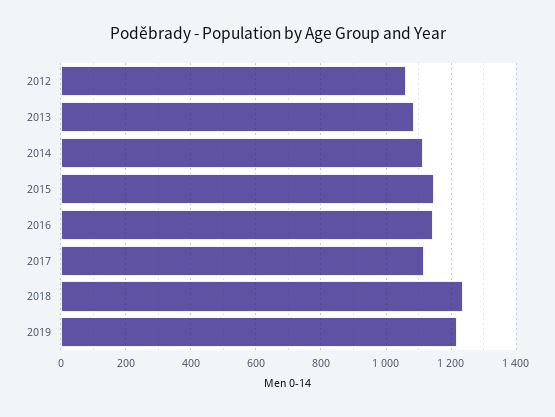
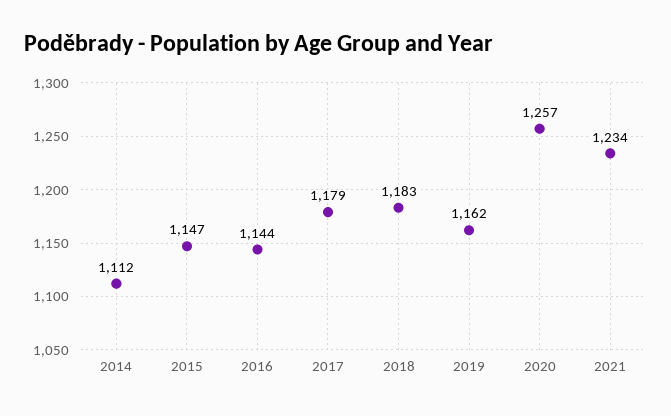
2012: 1060 -> none
2013: 1080 -> none
2017: 1120 -> 1179
2018: 1240 -> 1183
2019: 1220 -> 1162
2020: none -> 1257
2021: none -> 1234

